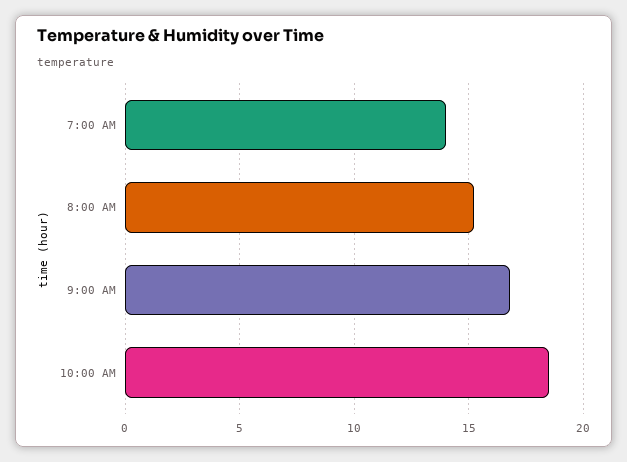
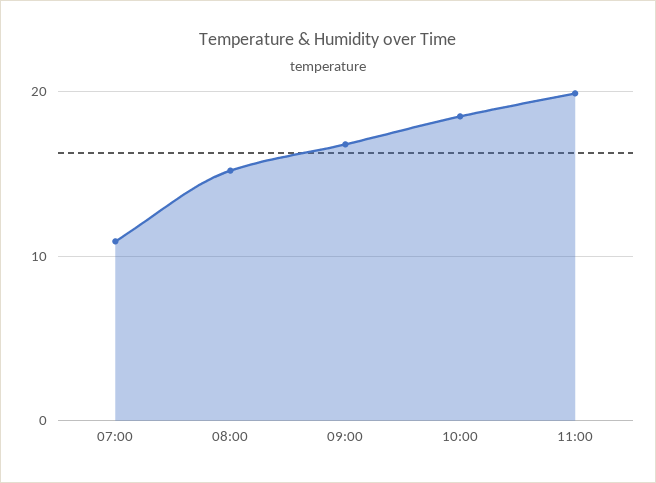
7:00 AM: 14 -> 11
11:00: none -> 20

